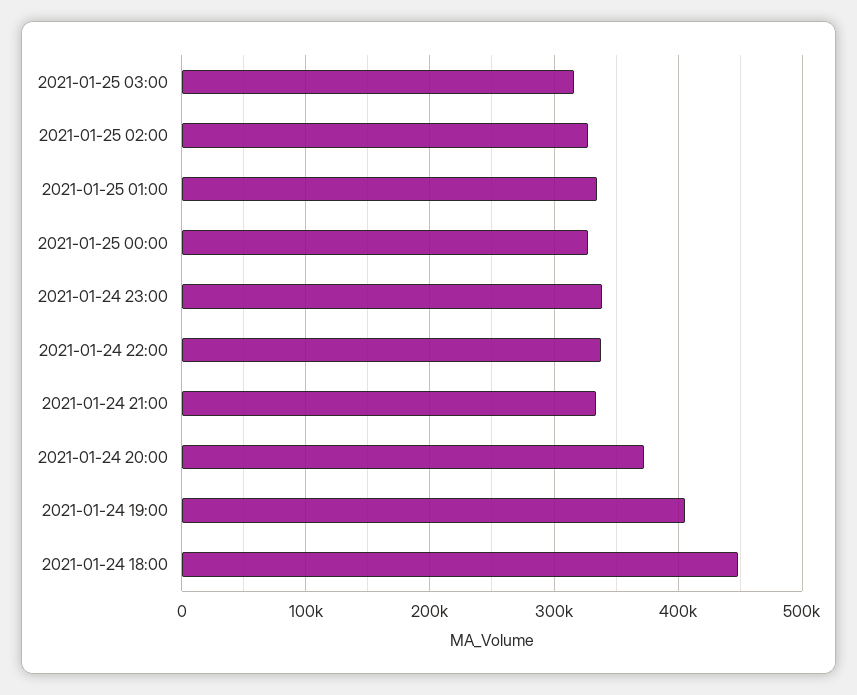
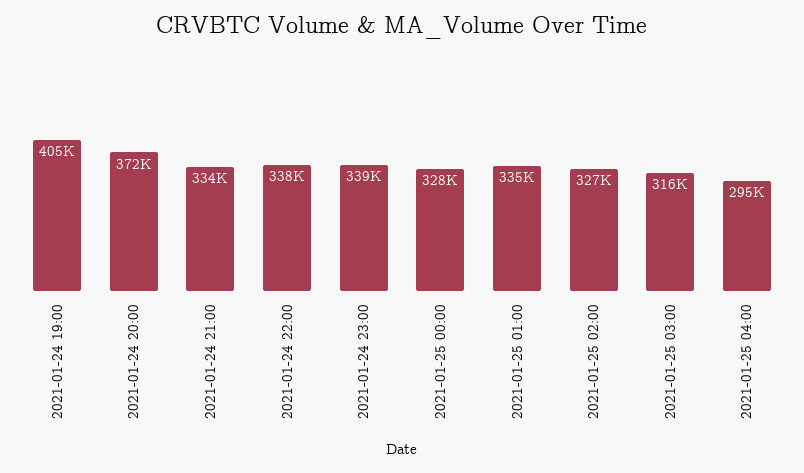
2021-01-24 18:00: 450000 -> none
2021-01-25 04:00: none -> 295000

